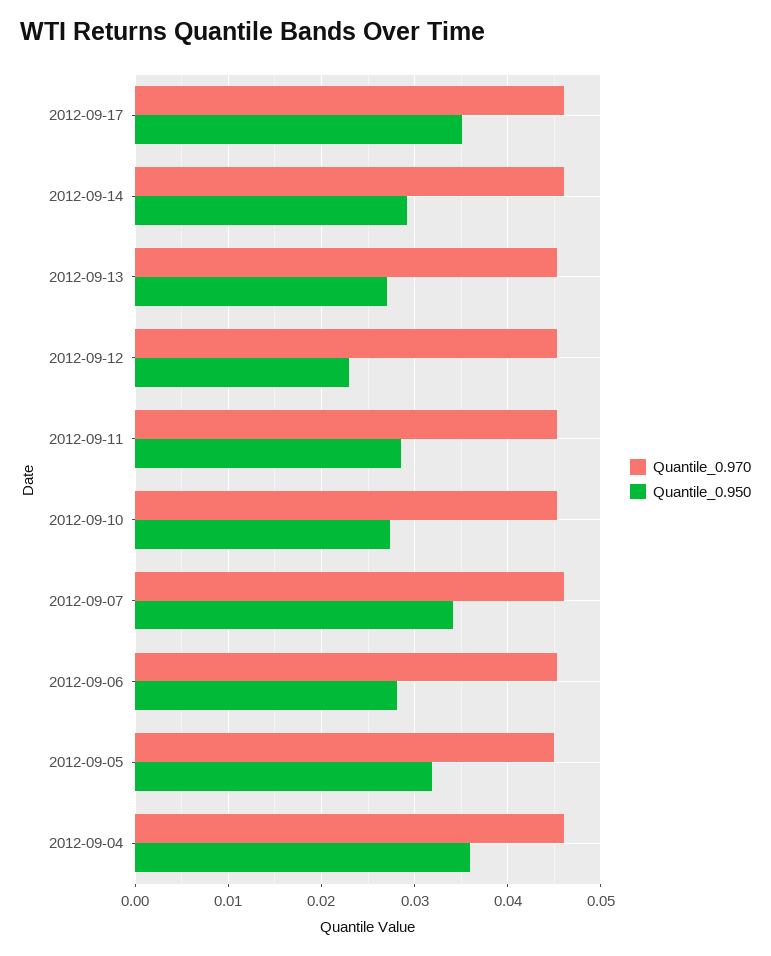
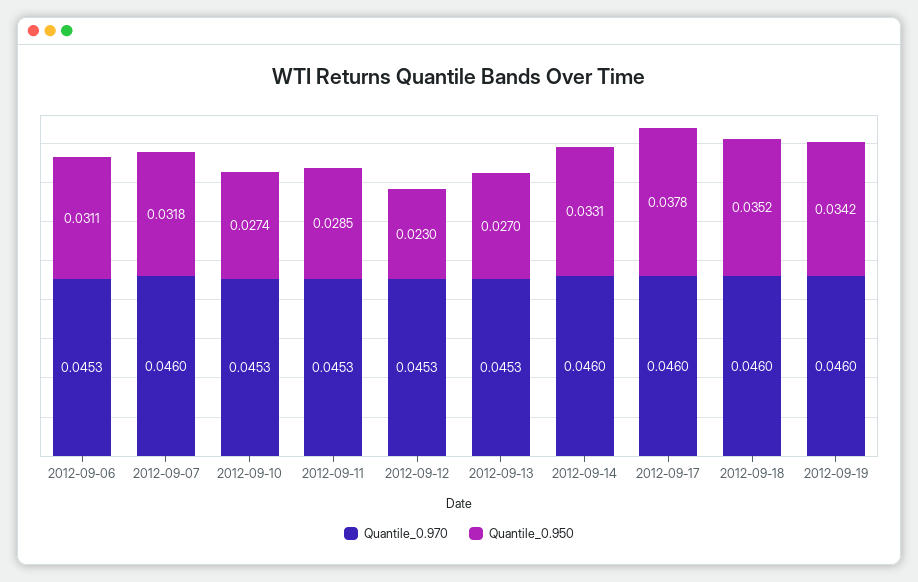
Quantile_0.950, 2012-09-17: 0.035 -> 0.0378
Quantile_0.950, 2012-09-14: 0.029 -> 0.0331
Quantile_0.950, 2012-09-07: 0.034 -> 0.0318
Quantile_0.950, 2012-09-06: 0.028 -> 0.0311
Quantile_0.970, 2012-09-05: 0.045 -> none
Quantile_0.950, 2012-09-05: 0.032 -> none
Quantile_0.970, 2012-09-04: 0.046 -> none
Quantile_0.950, 2012-09-04: 0.036 -> none
Quantile_0.970, 2012-09-18: none -> 0.046
Quantile_0.950, 2012-09-18: none -> 0.0352
Quantile_0.970, 2012-09-19: none -> 0.046
Quantile_0.950, 2012-09-19: none -> 0.0342

